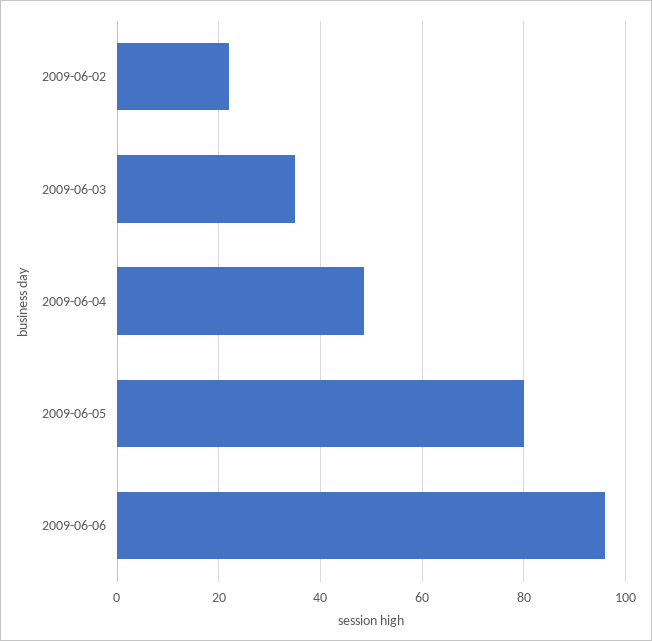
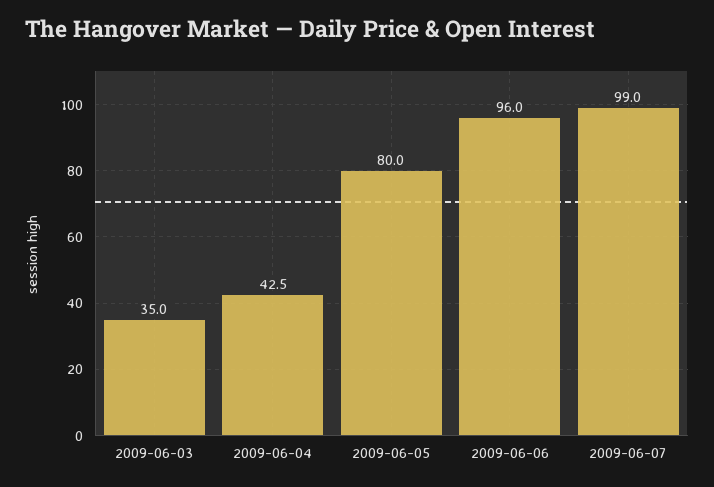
2009-06-02: 22 -> none
2009-06-04: 48 -> 42.5
2009-06-07: none -> 99

